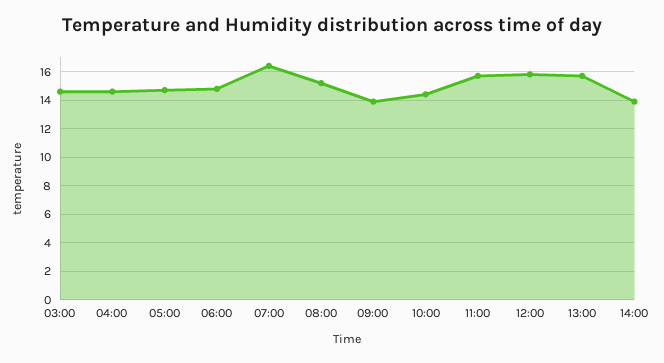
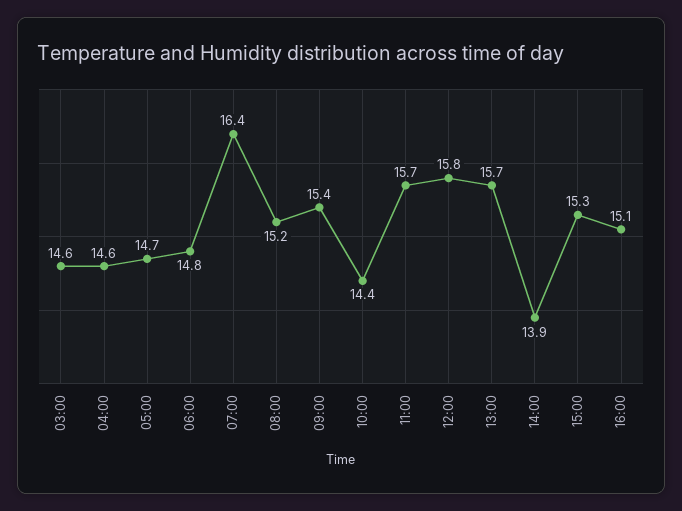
09:00: 14 -> 15.4
15:00: none -> 15.3
16:00: none -> 15.1

